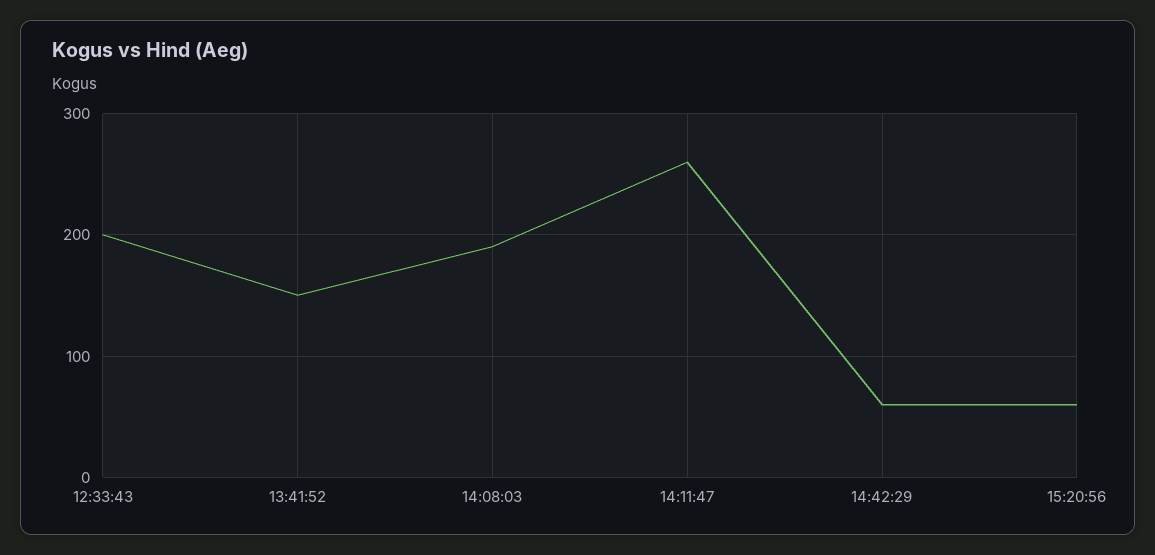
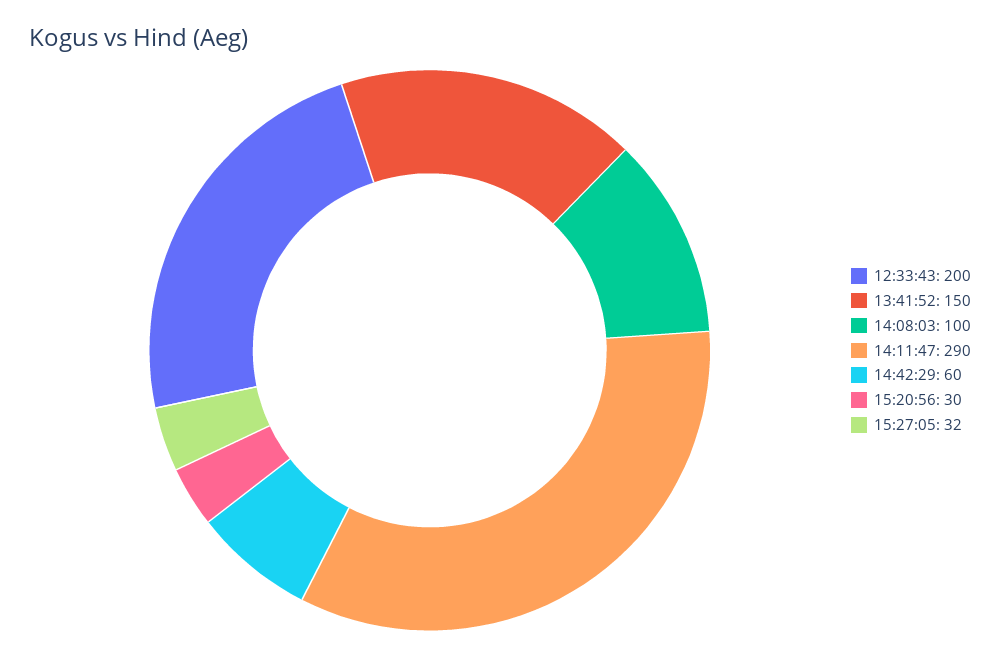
14:08:03: 190 -> 100
14:11:47: 260 -> 290
15:20:56: 60 -> 30
15:27:05: none -> 32

